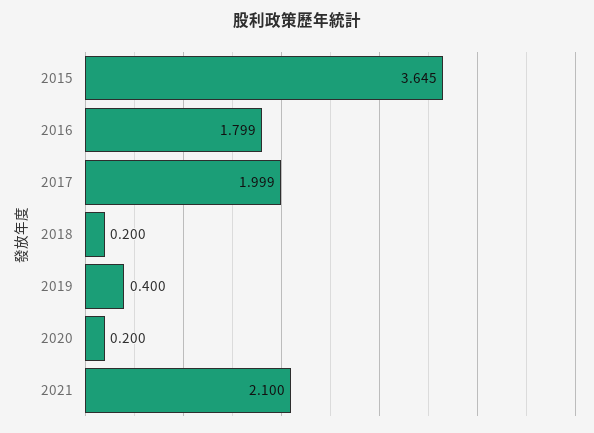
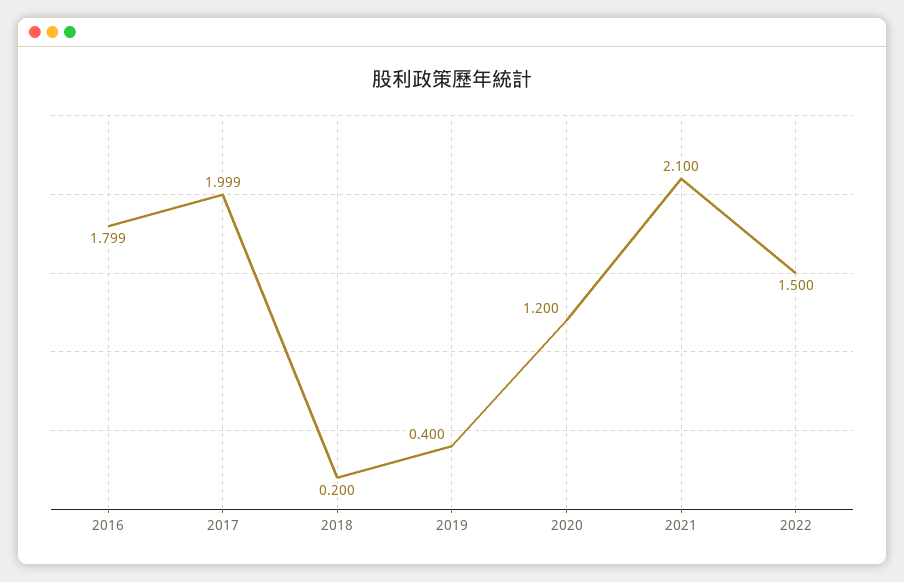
2015: 3.645 -> none
2020: 0.2 -> 1.2
2022: none -> 1.5

